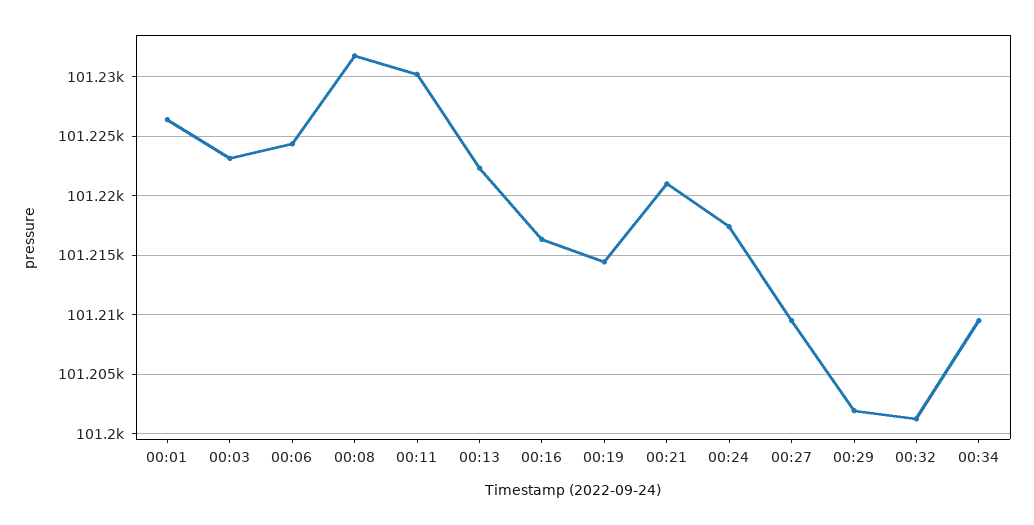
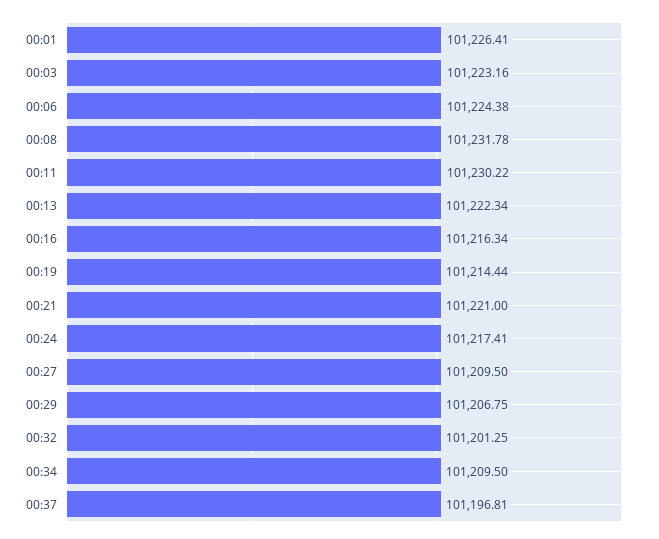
00:29: 101202 -> 101206.75
00:37: none -> 101196.81

